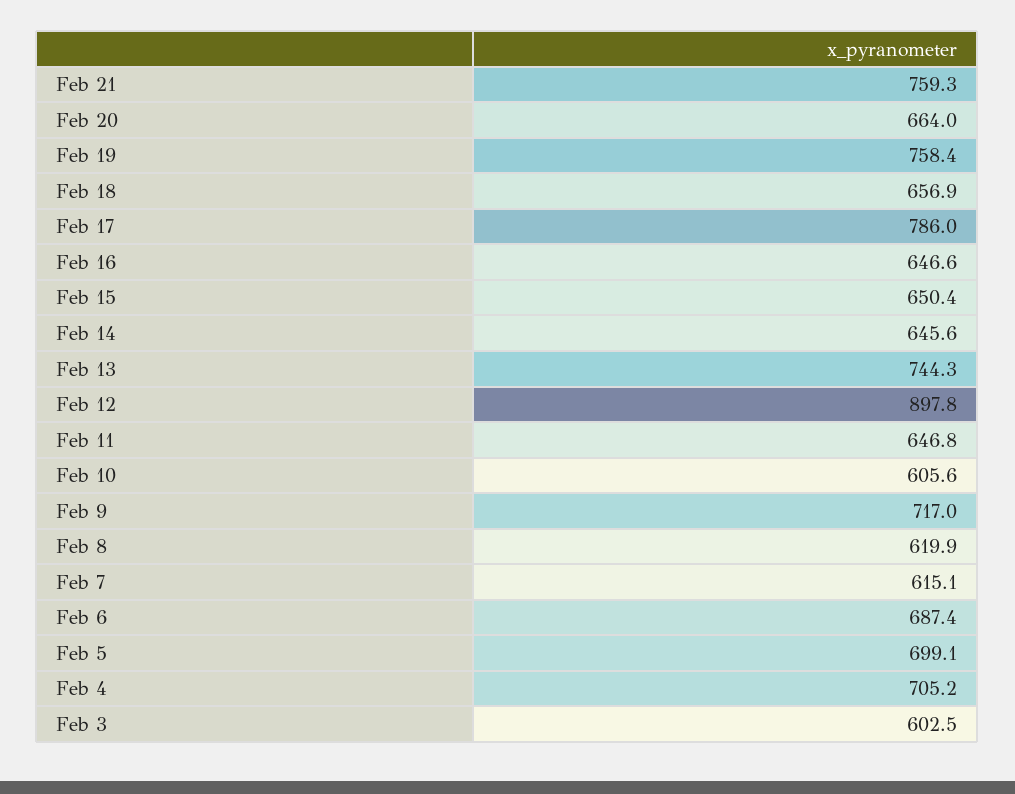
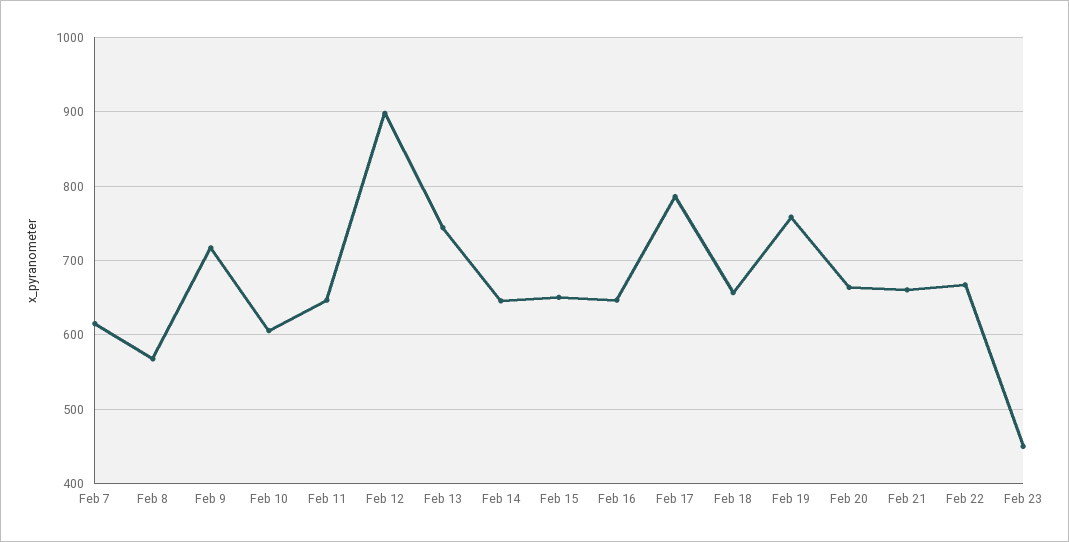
Feb 21: 759.3 -> 660
Feb 8: 619.9 -> 570
Feb 6: 687.4 -> none
Feb 5: 699.1 -> none
Feb 4: 705.2 -> none
Feb 3: 602.5 -> none
Feb 22: none -> 670
Feb 23: none -> 450

